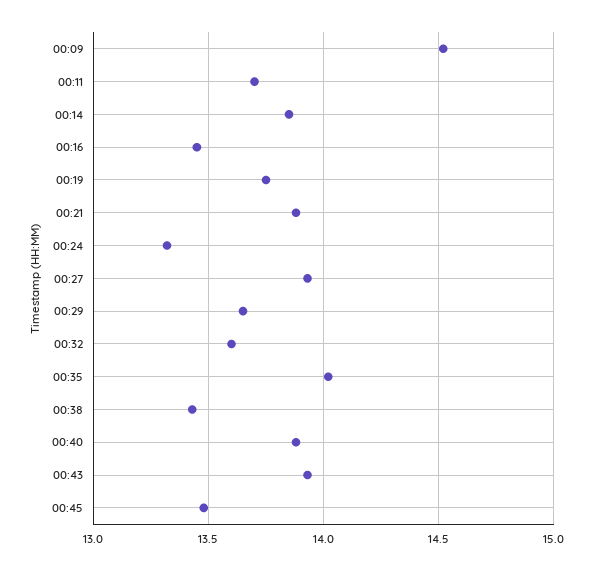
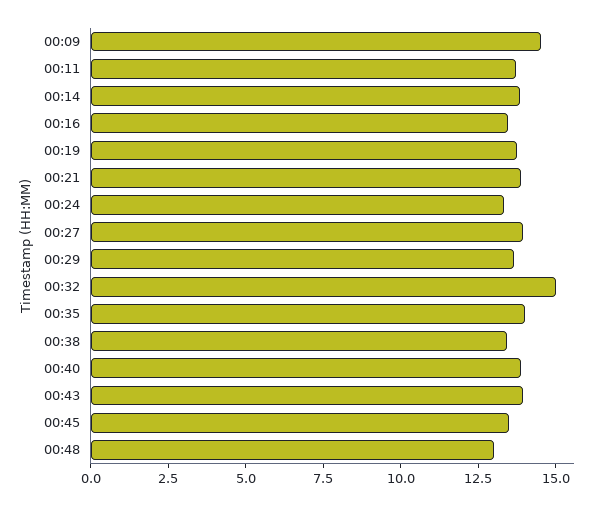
00:32: 13.6 -> 15
00:48: none -> 13

